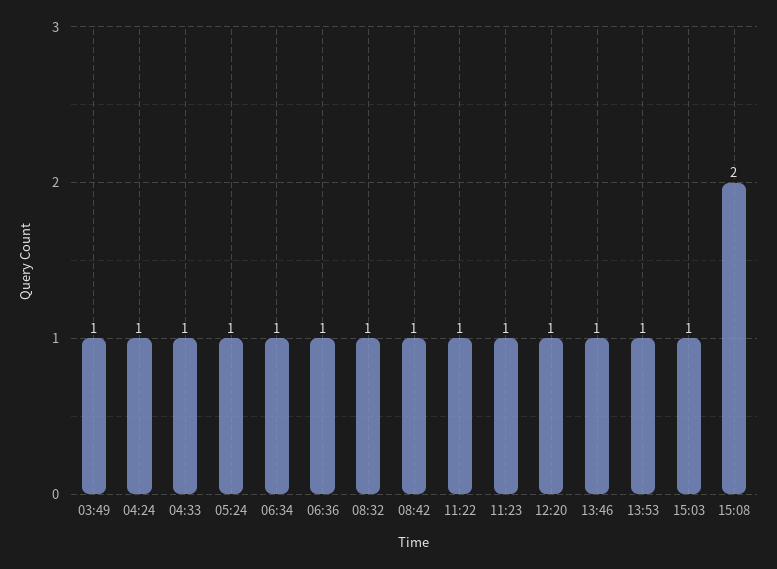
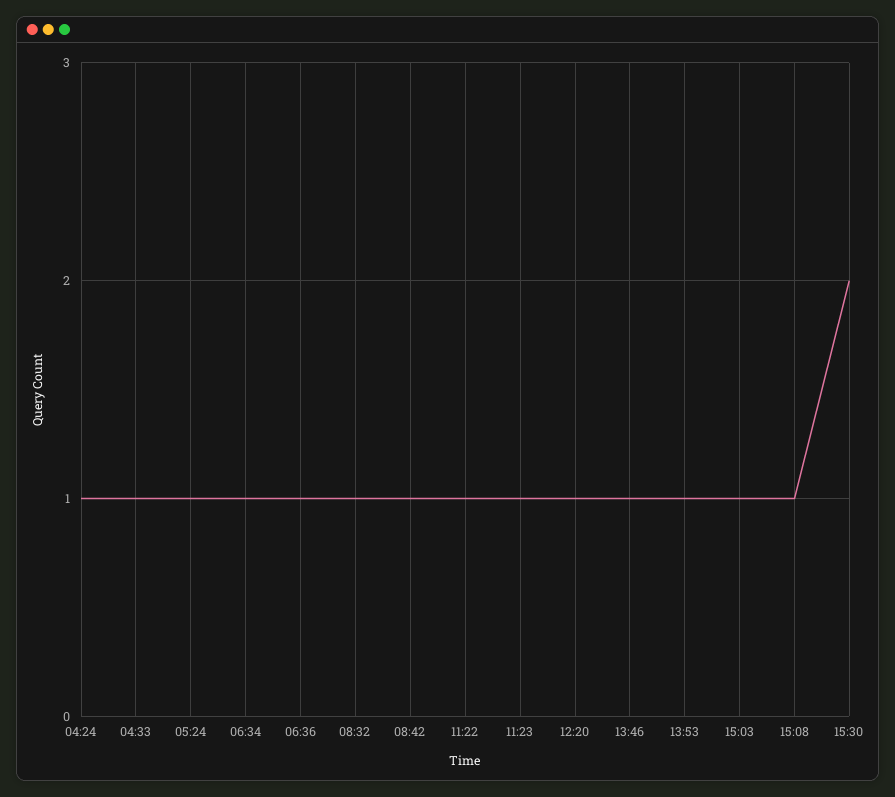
03:49: 1 -> none
15:08: 2 -> 1
15:30: none -> 2

